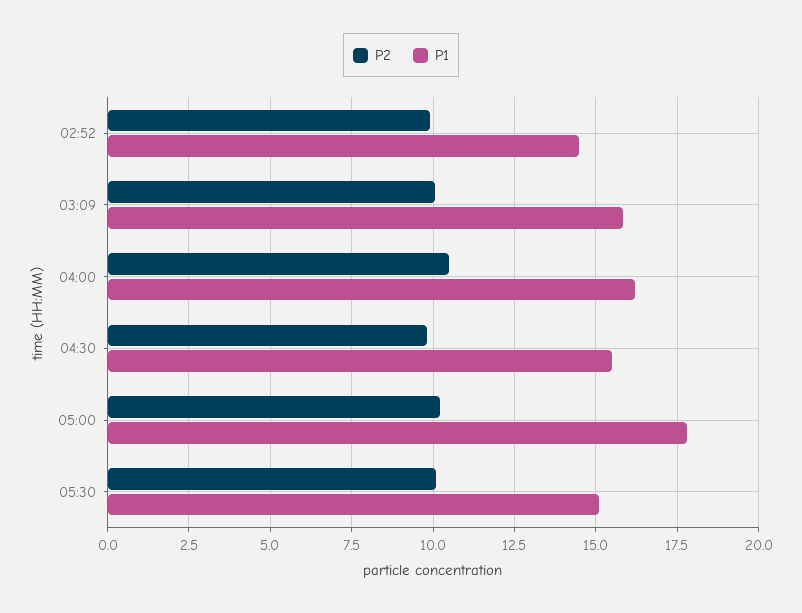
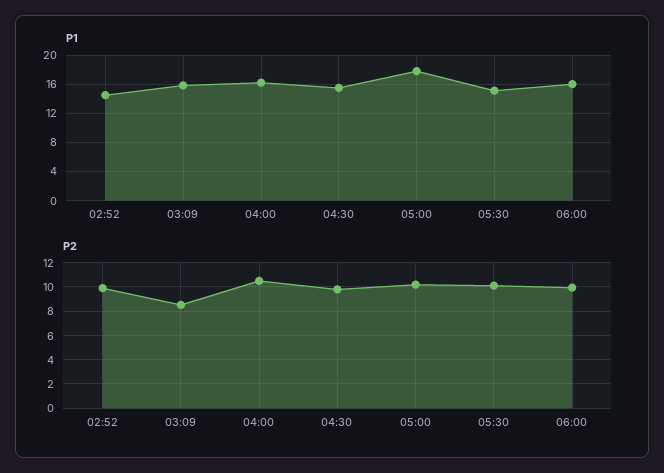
P2, 03:09: 10 -> 8.5
P1, 06:00: none -> 16
P2, 06:00: none -> 10

